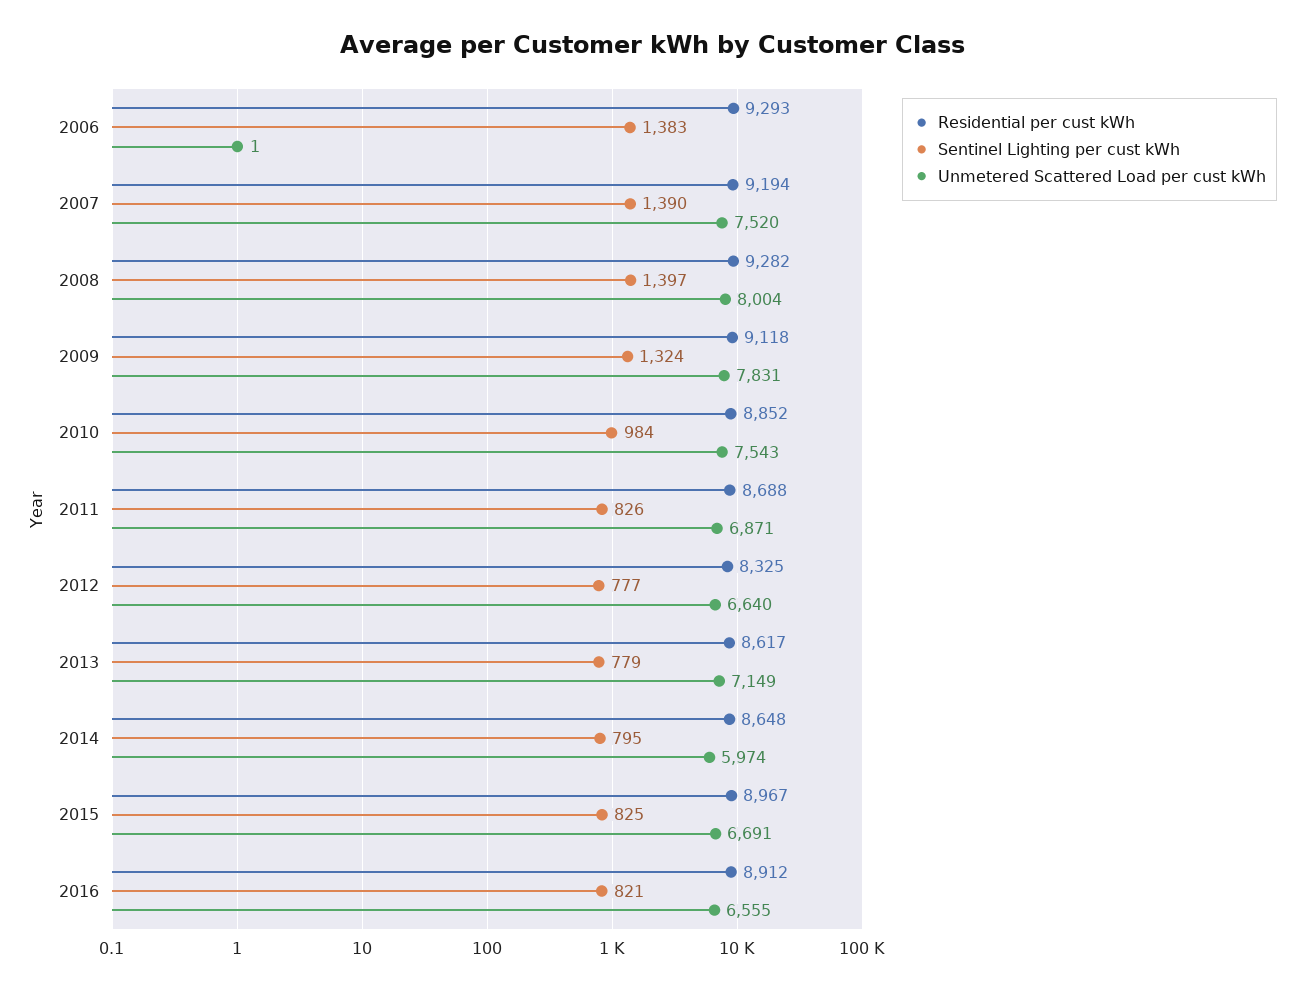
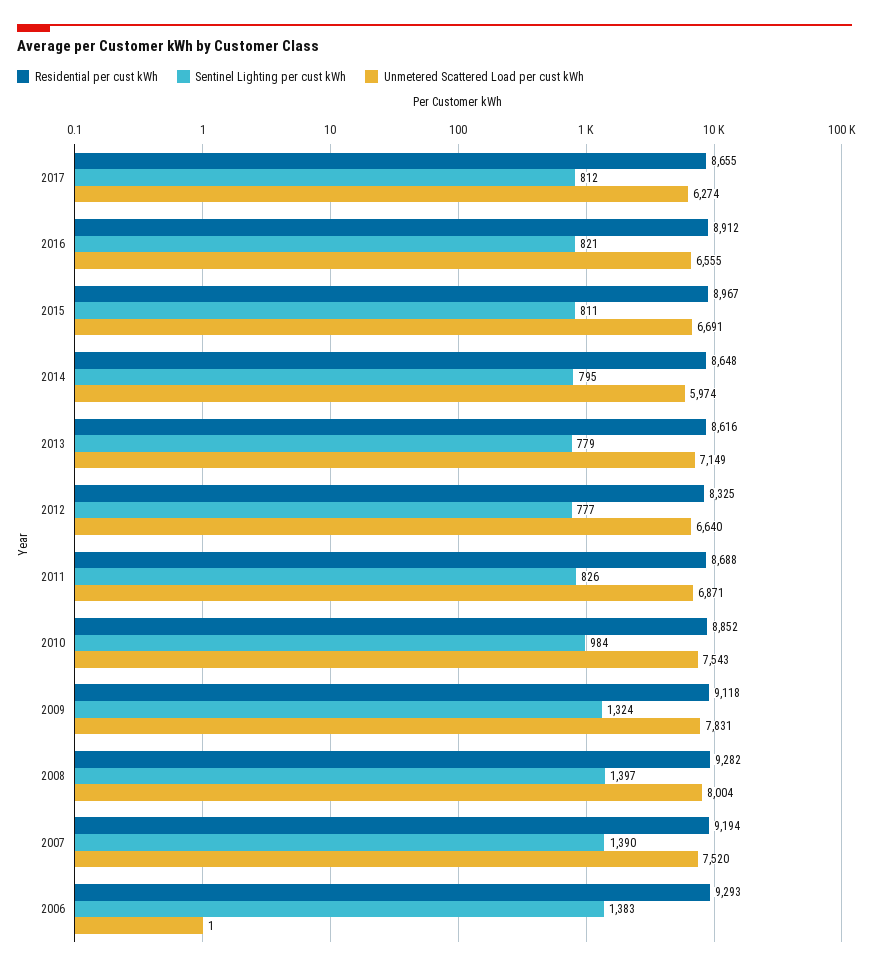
Residential per cust kWh, 2013: 8617 -> 8616
Sentinel Lighting per cust kWh, 2015: 825 -> 811
Residential per cust kWh, 2017: none -> 8655
Sentinel Lighting per cust kWh, 2017: none -> 812
Unmetered Scattered Load per cust kWh, 2017: none -> 6274

